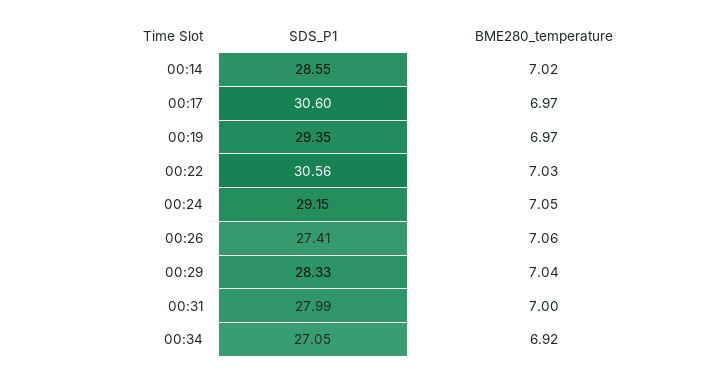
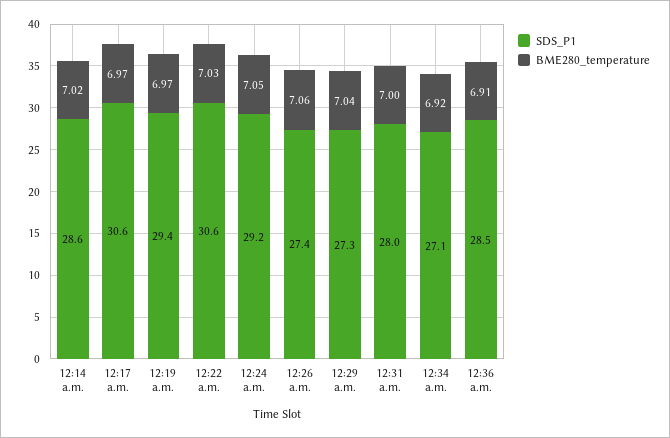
SDS_P1, 00:29: 28.33 -> 27.3
SDS_P1, 12:36 a.m.: none -> 28.5
BME280_temperature, 12:36 a.m.: none -> 6.91

